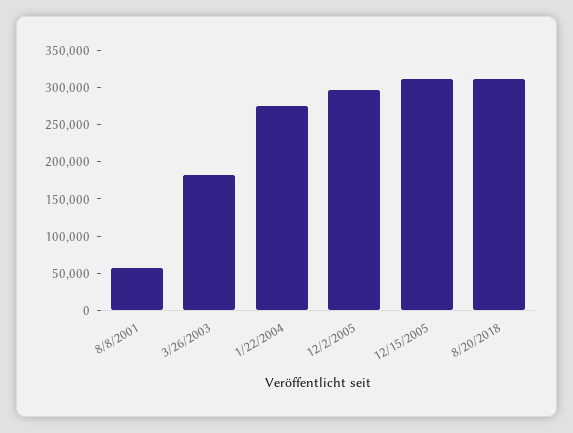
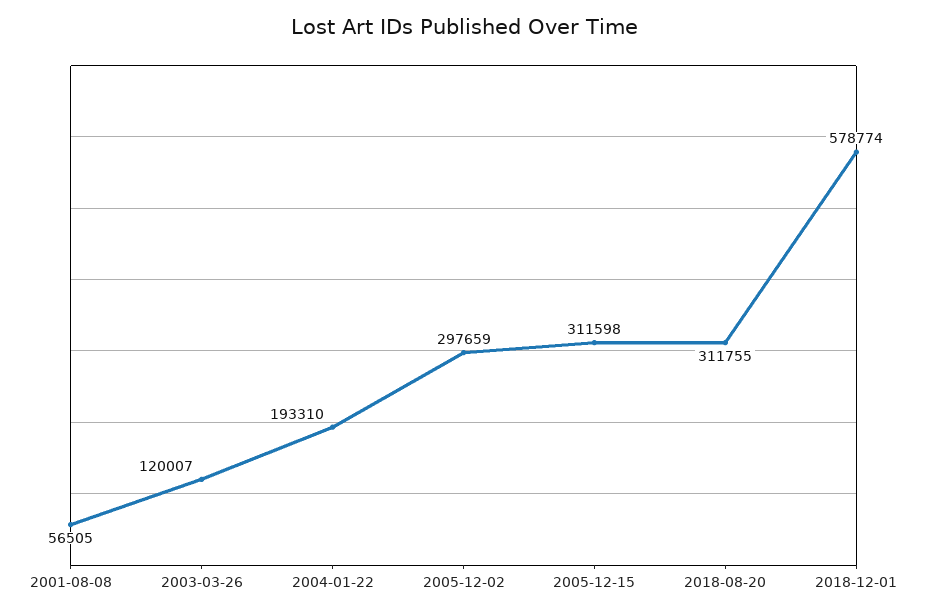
3/26/2003: 175000 -> 120007
1/22/2004: 275000 -> 193310
2018-12-01: none -> 578774

